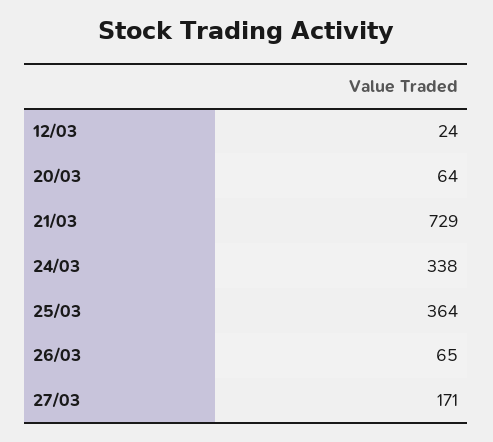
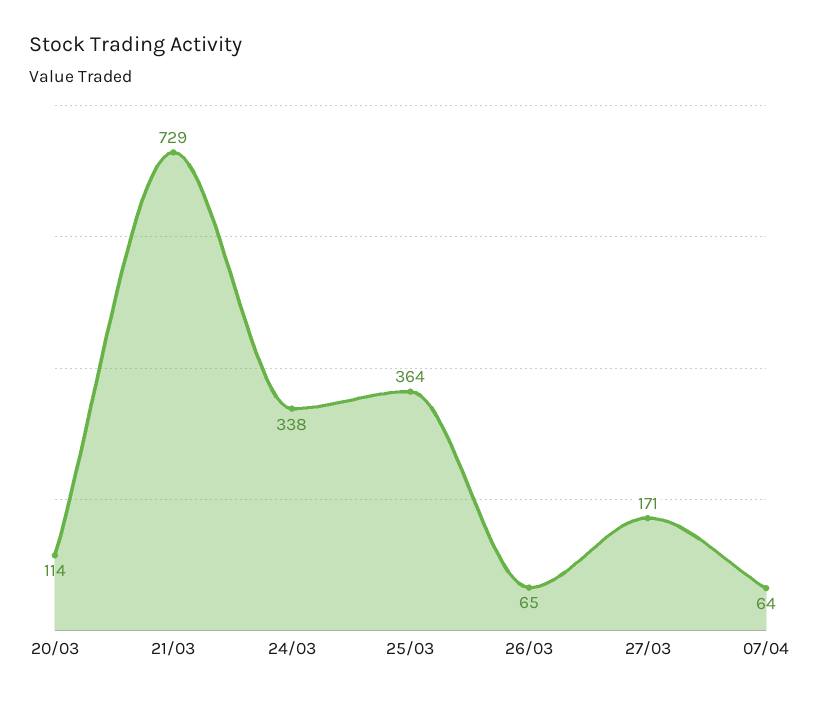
12/03: 24 -> none
20/03: 64 -> 114
07/04: none -> 64

